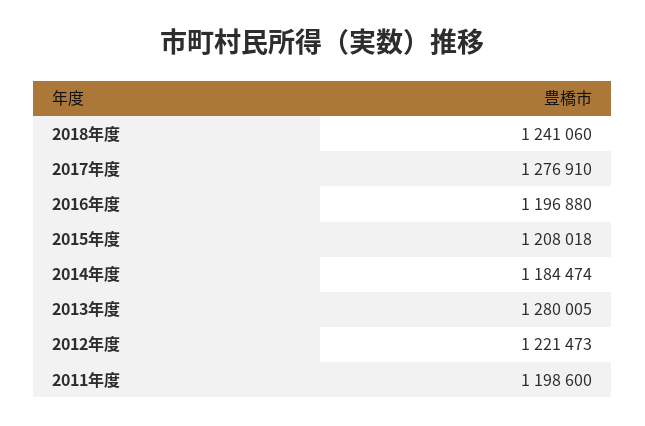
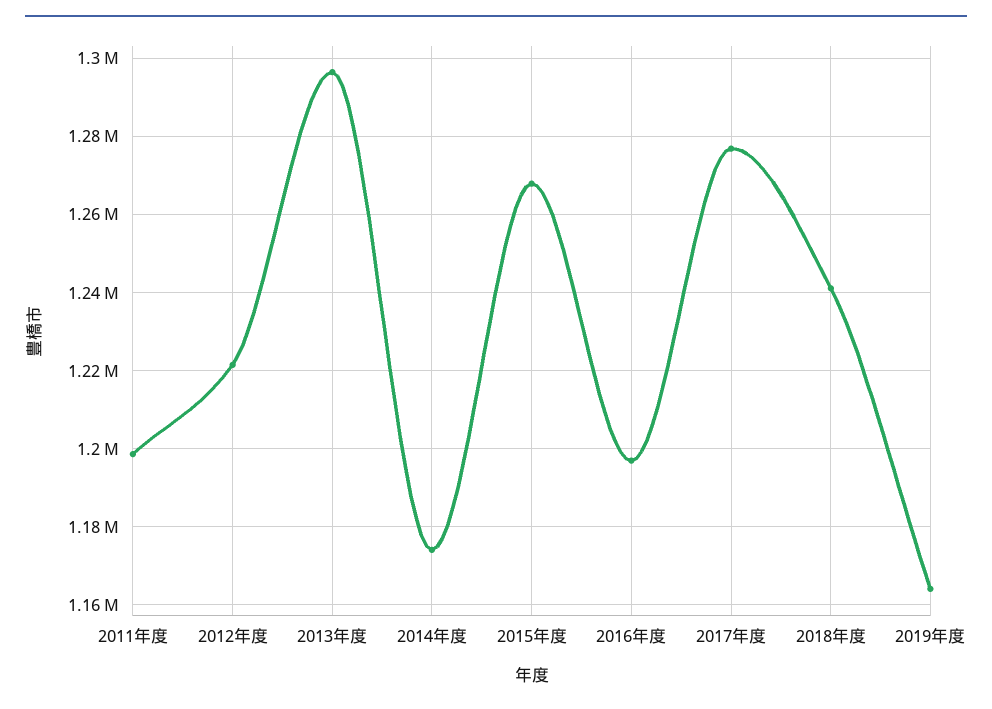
2015年度: 1208018 -> 1268000
2014年度: 1184474 -> 1174000
2013年度: 1280005 -> 1296000
2019年度: none -> 1164000

